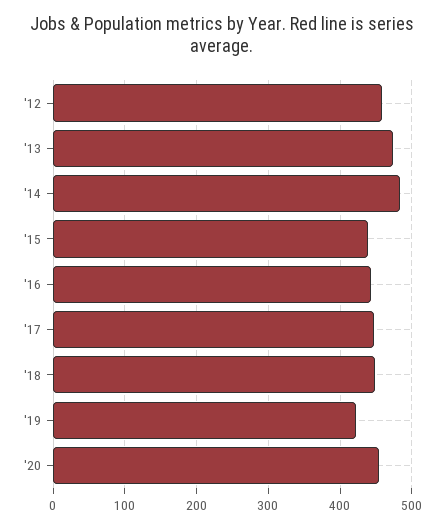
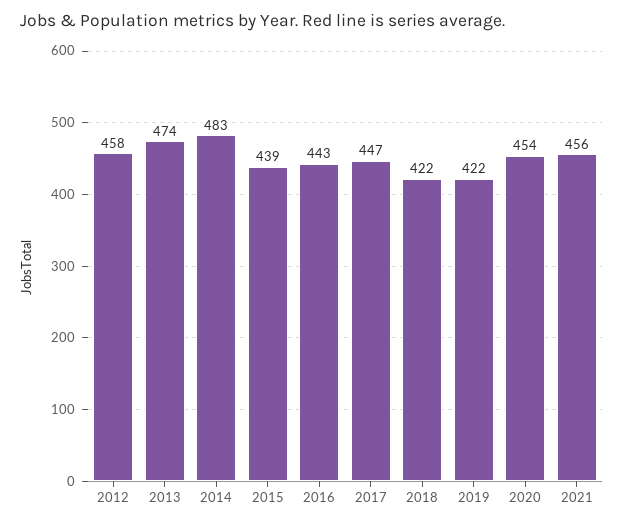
'18: 450 -> 422
2021: none -> 456

